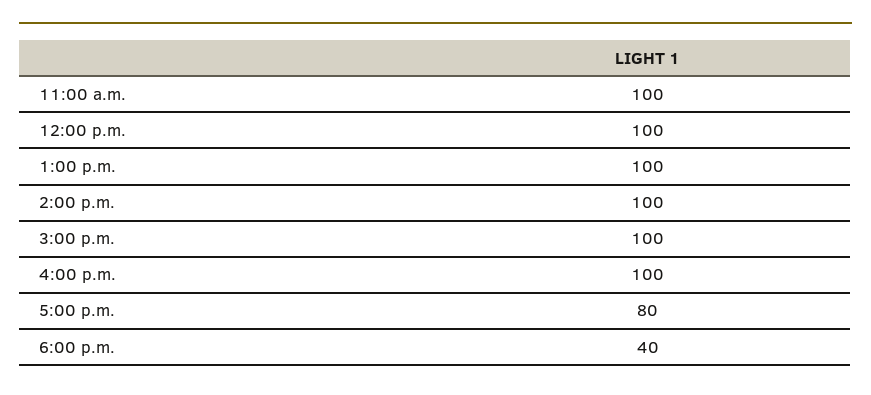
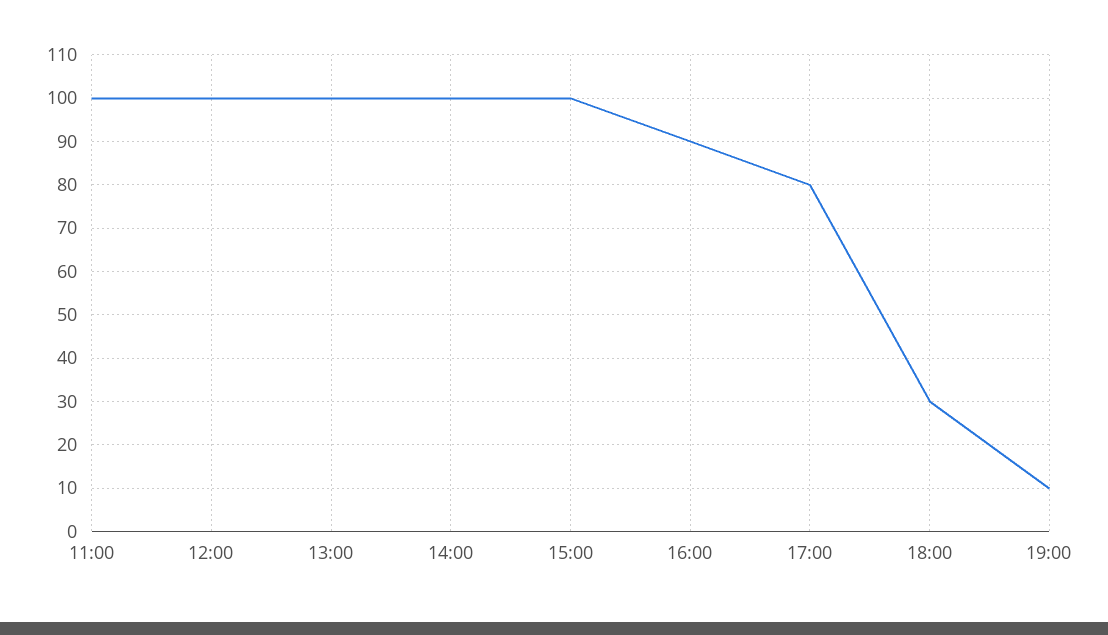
4:00 p.m.: 100 -> 90
6:00 p.m.: 40 -> 30
19:00: none -> 10

